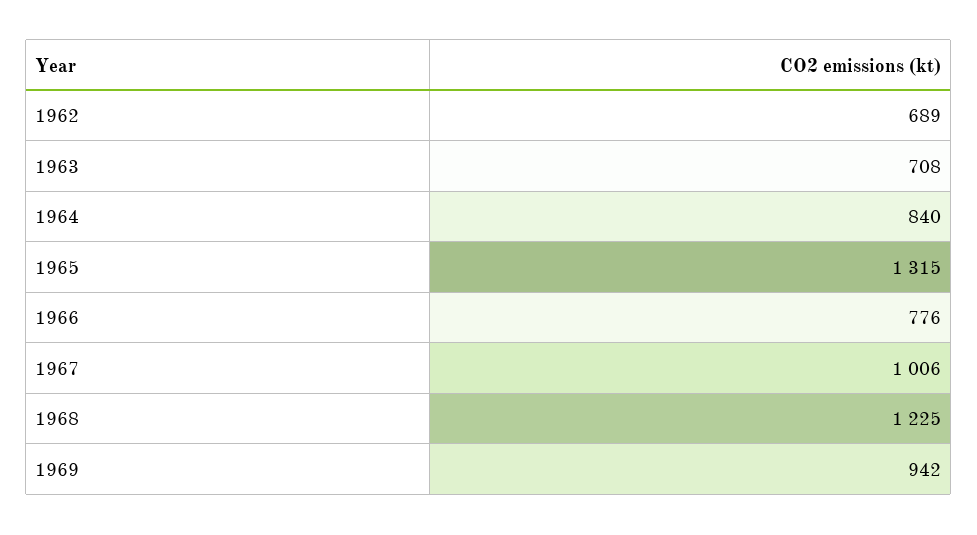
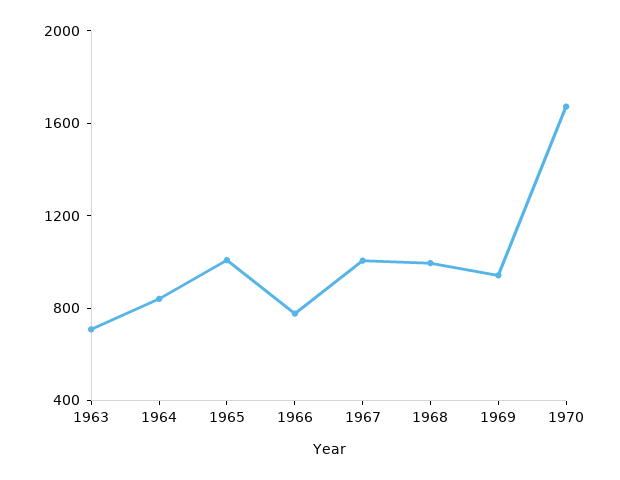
1962: 689 -> none
1965: 1315 -> 1000
1968: 1225 -> 1000
1970: none -> 1700

